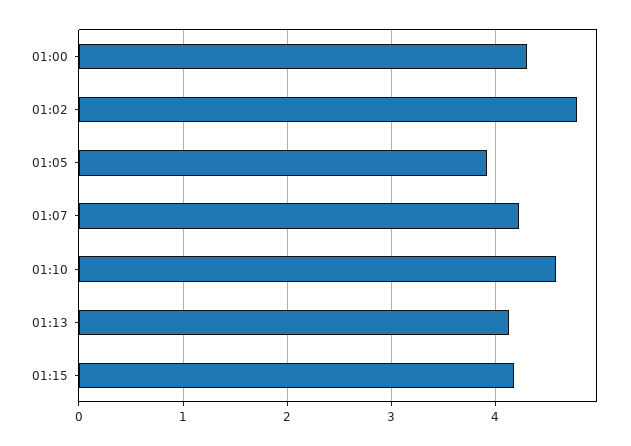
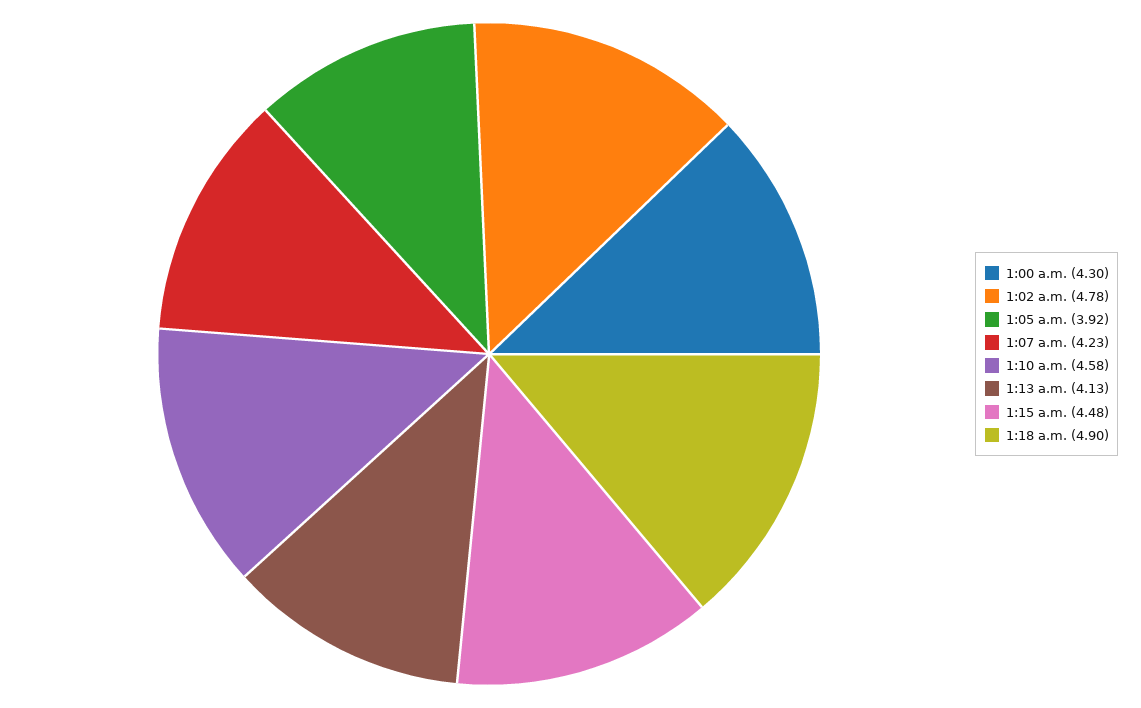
01:15: 4.2 -> 4.48
1:18 a.m.: none -> 4.9

